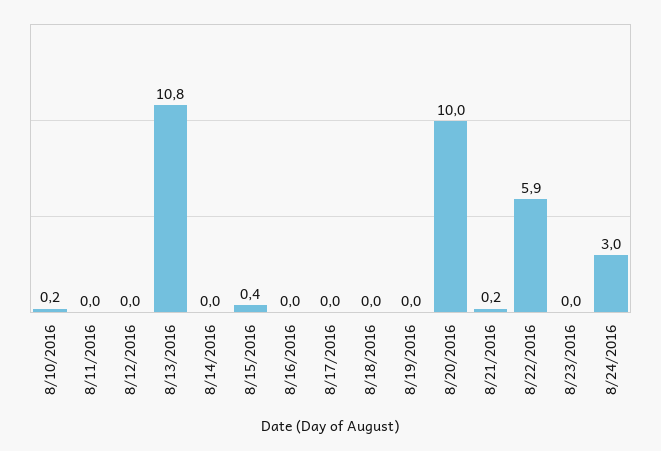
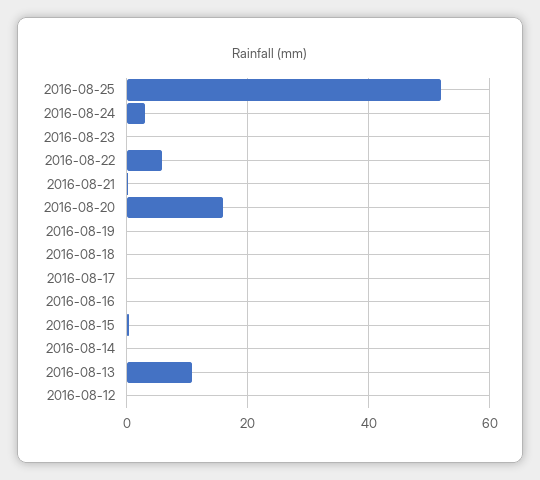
8/10/2016: 0.2 -> none
8/11/2016: 0 -> none
8/20/2016: 10 -> 16
2016-08-25: none -> 52

